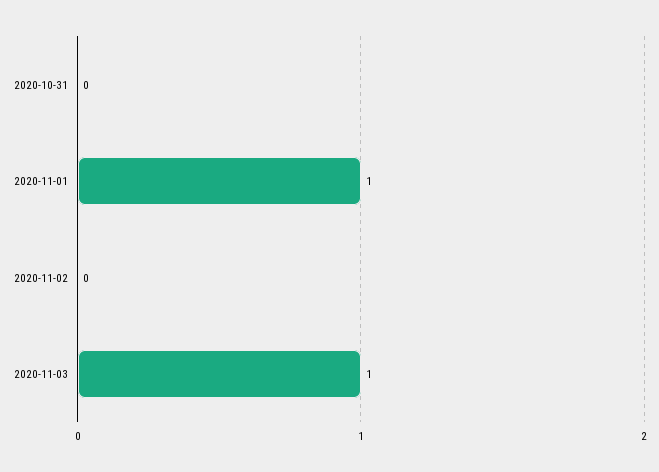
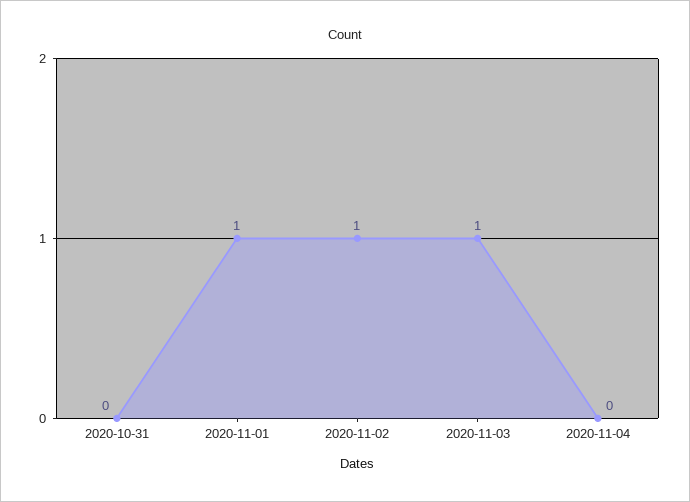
2020-11-02: 0 -> 1
2020-11-04: none -> 0

